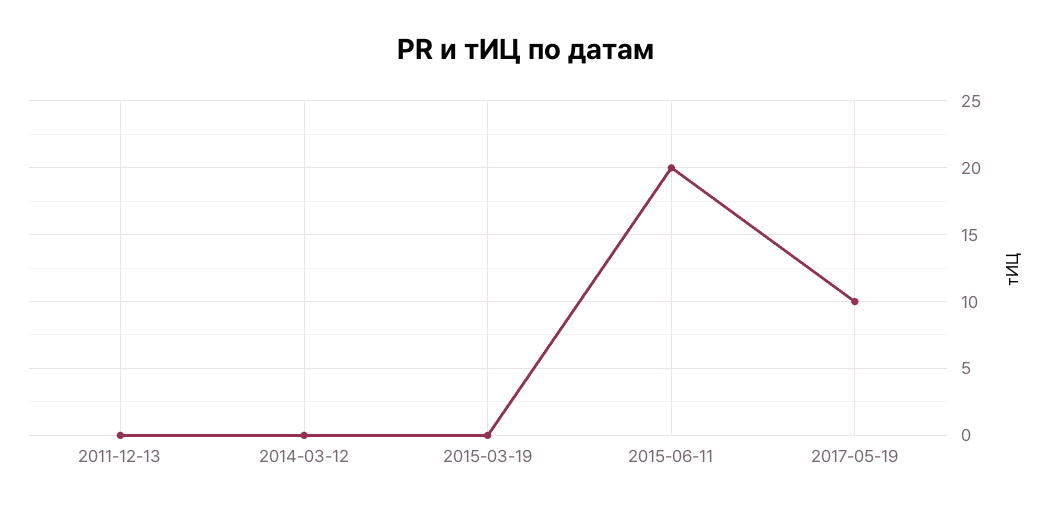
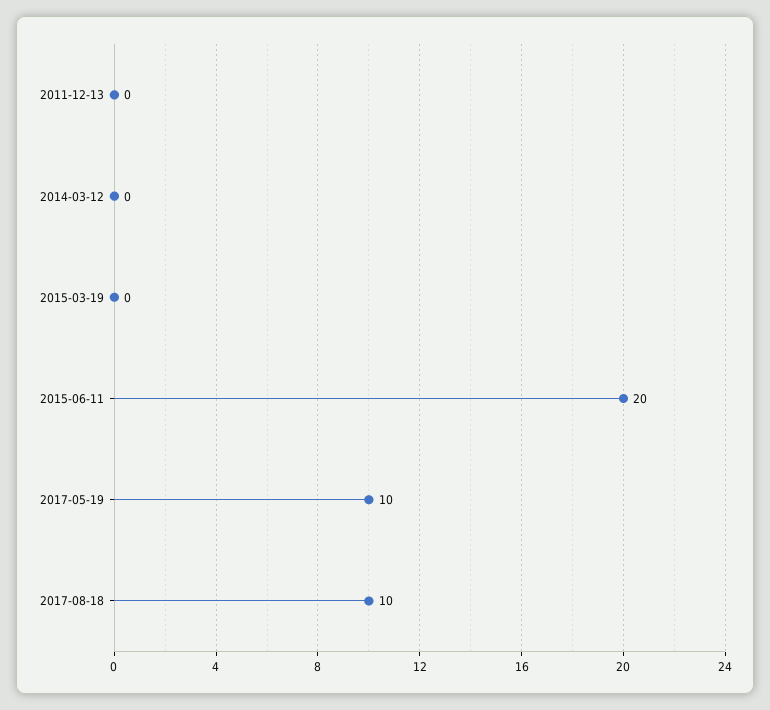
2017-08-18: none -> 10

